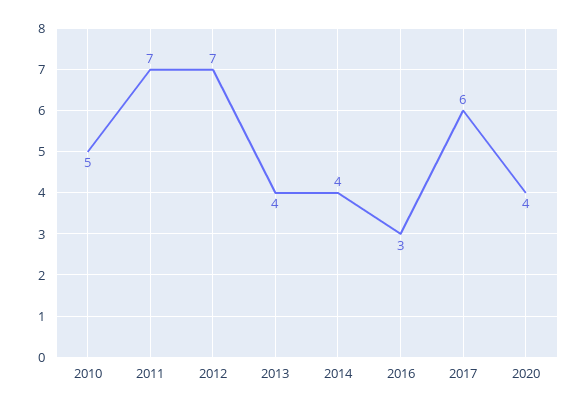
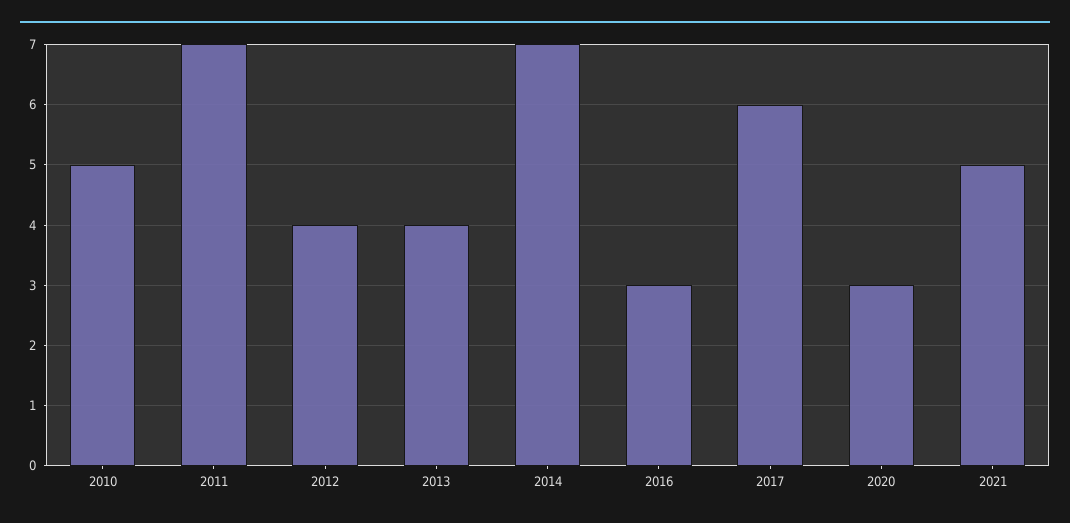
2012: 7 -> 4
2014: 4 -> 7
2020: 4 -> 3
2021: none -> 5

